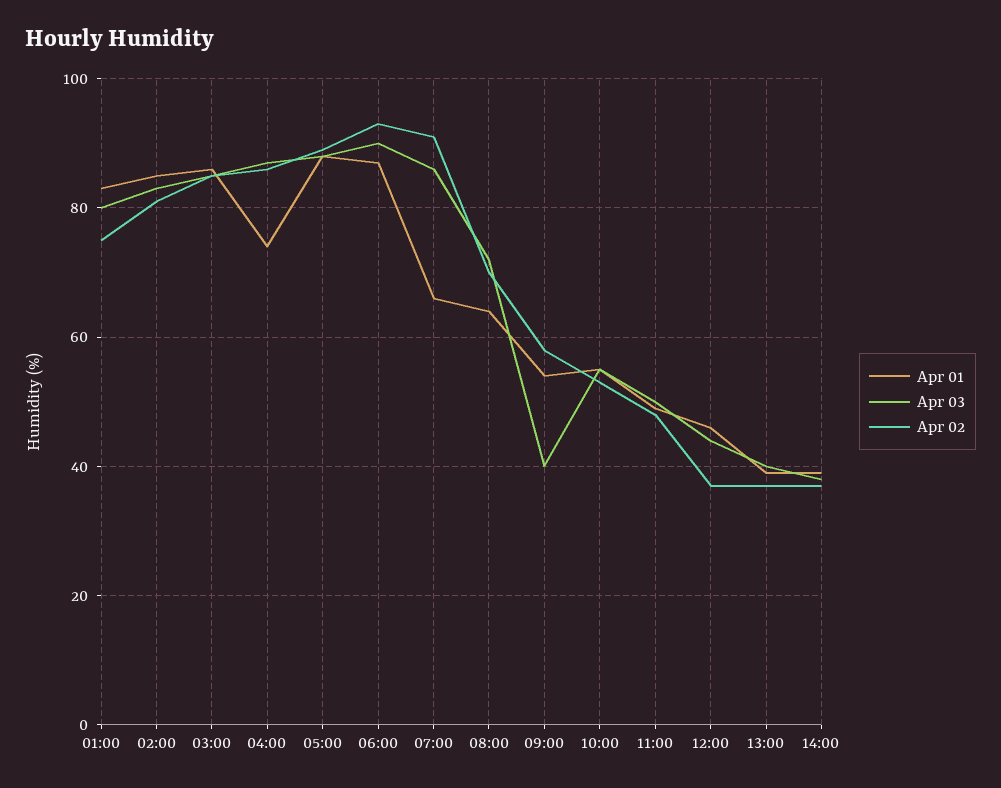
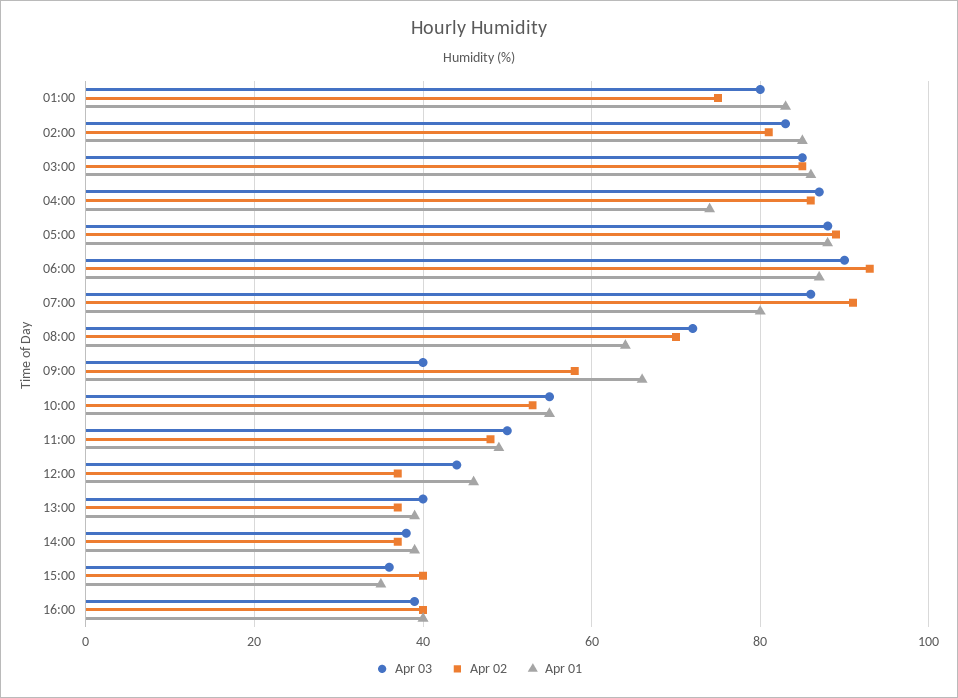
Apr 01, 07:00: 65 -> 80
Apr 01, 09:00: 55 -> 65
Apr 03, 15:00: none -> 35
Apr 02, 15:00: none -> 40
Apr 01, 15:00: none -> 35
Apr 03, 16:00: none -> 40
Apr 02, 16:00: none -> 40
Apr 01, 16:00: none -> 40

